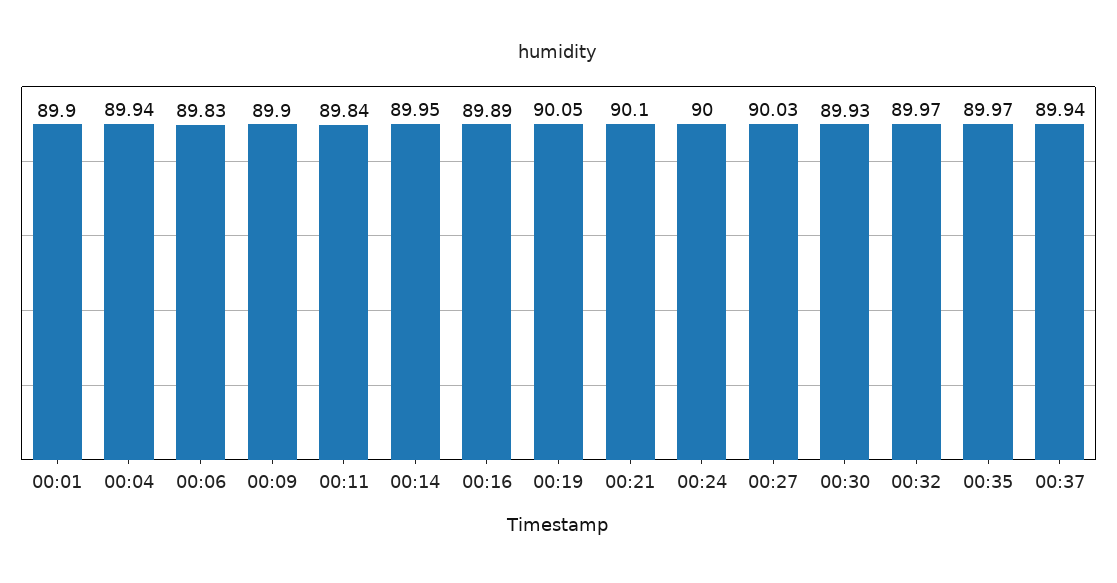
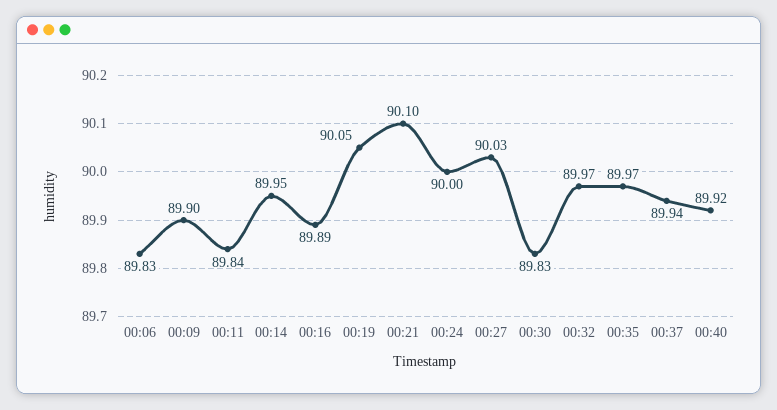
00:01: 89.9 -> none
00:04: 89.94 -> none
00:30: 89.93 -> 89.83
00:40: none -> 89.92

